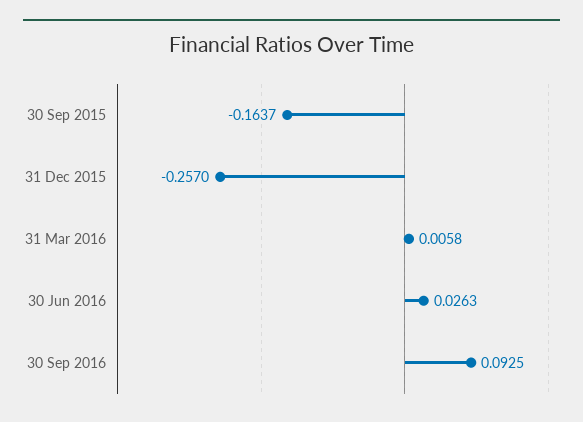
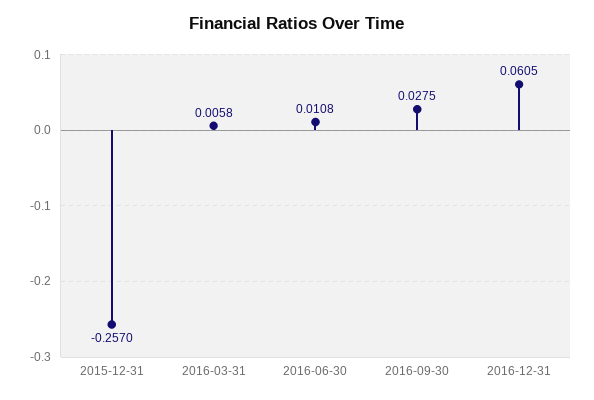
30 Sep 2015: -0.1637 -> none
30 Jun 2016: 0.0263 -> 0.0108
30 Sep 2016: 0.0925 -> 0.0275
2016-12-31: none -> 0.0605

